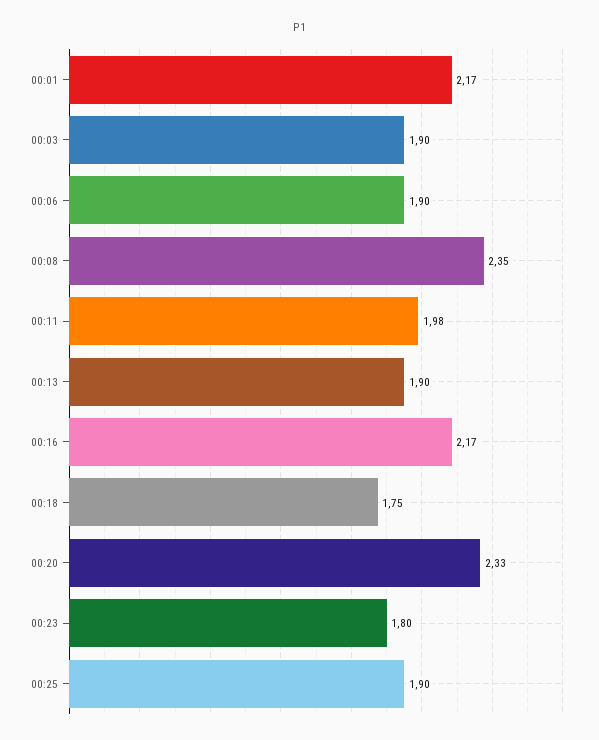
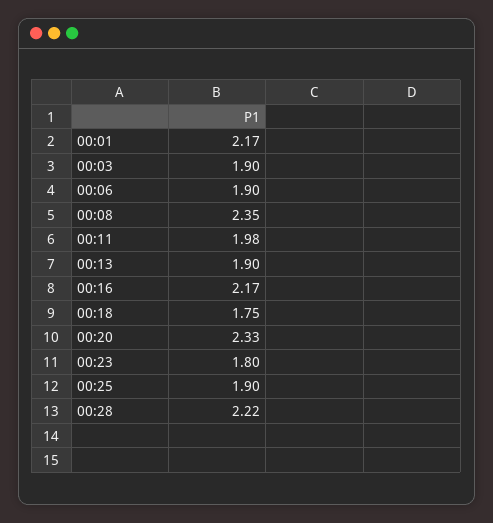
00:28: none -> 2.22

